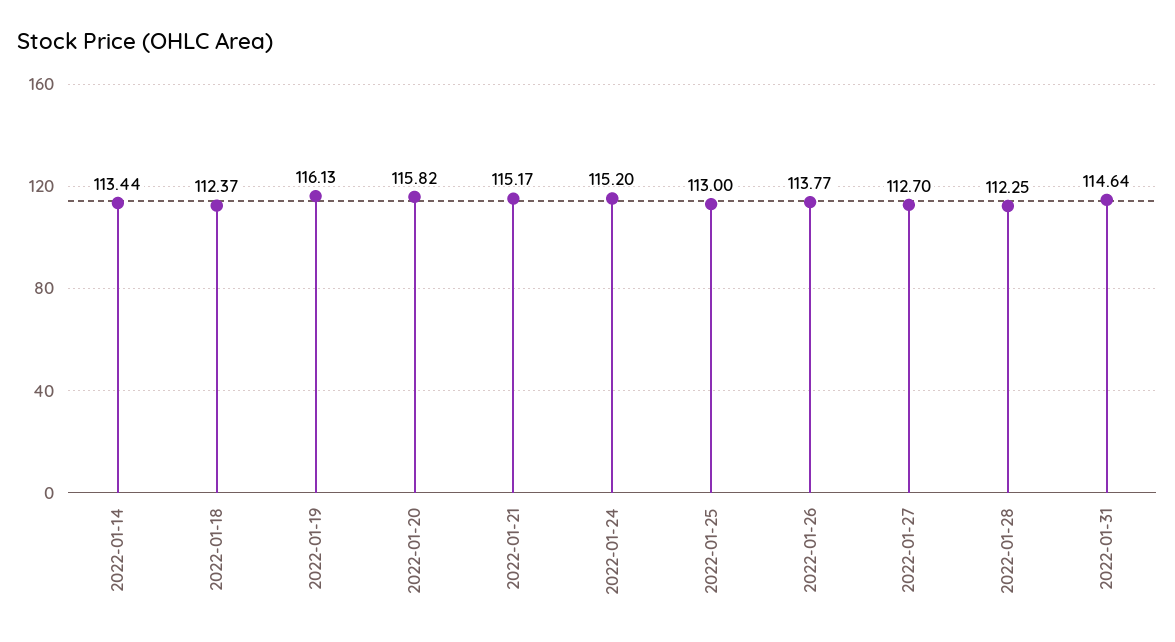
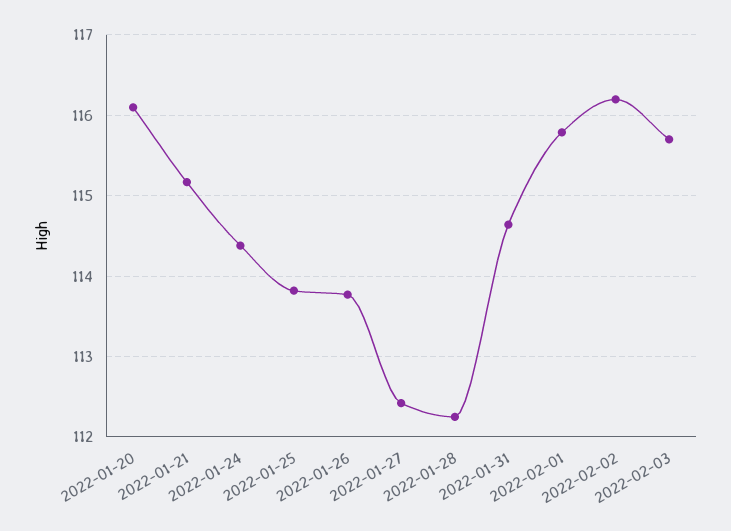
2022-01-14: 113.44 -> none
2022-01-18: 112.37 -> none
2022-01-19: 116.13 -> none
2022-01-20: 115.82 -> 116.1
2022-01-24: 115.2 -> 114.4
2022-01-25: 113 -> 113.8
2022-01-27: 112.7 -> 112.4
2022-02-01: none -> 115.8
2022-02-02: none -> 116.2
2022-02-03: none -> 115.7

